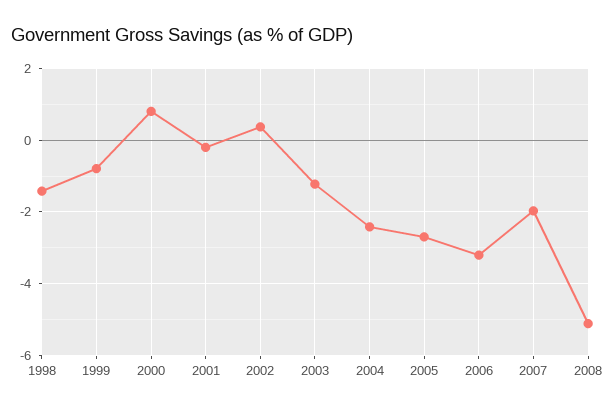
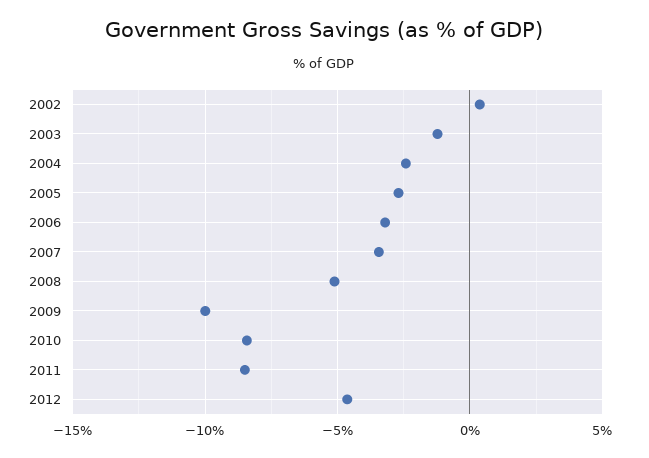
1998: -1.4 -> none
1999: -0.8 -> none
2000: 0.8 -> none
2001: -0.2 -> none
2007: -2 -> -3.5
2009: none -> -10
2010: none -> -8.5
2011: none -> -8.5
2012: none -> -4.5

